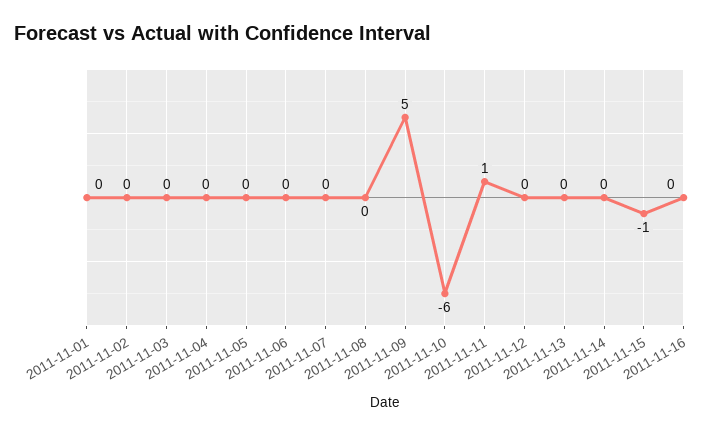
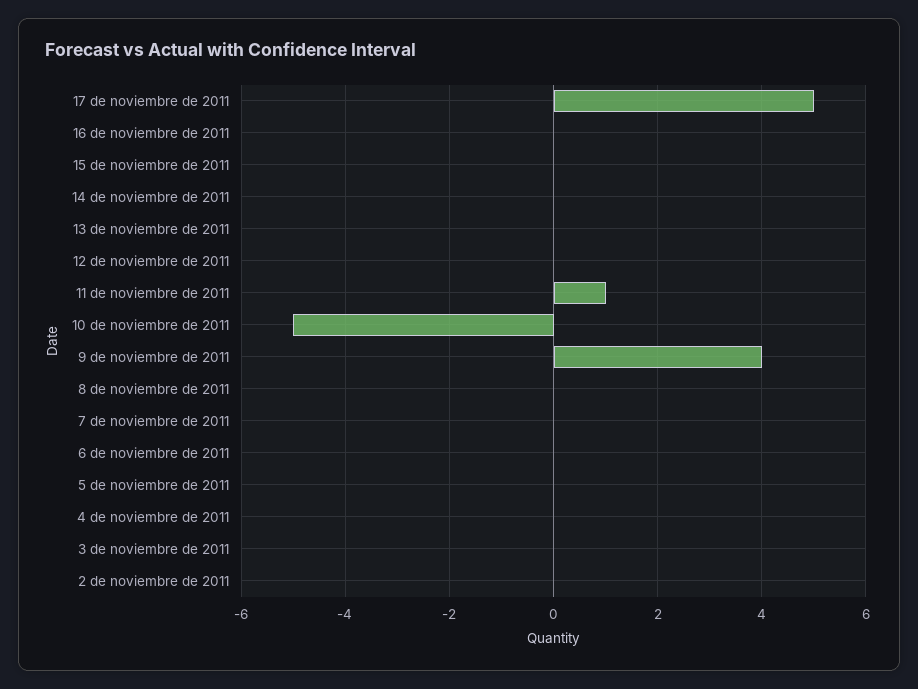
2011-11-01: 0 -> none
2011-11-09: 5 -> 4
2011-11-10: -6 -> -5
2011-11-15: -1 -> 0
17 de noviembre de 2011: none -> 5

